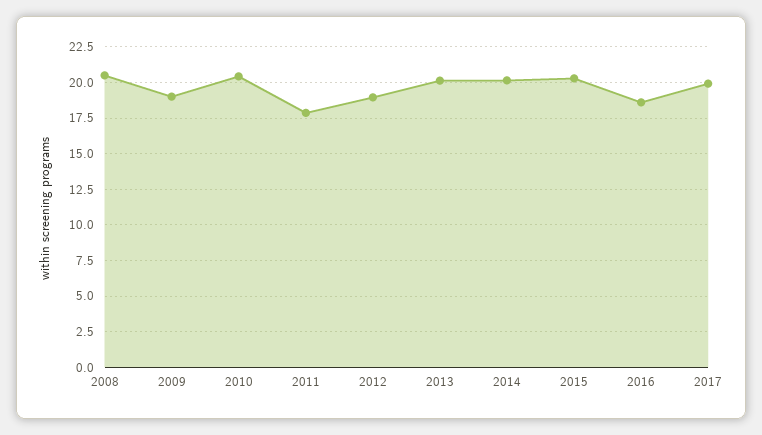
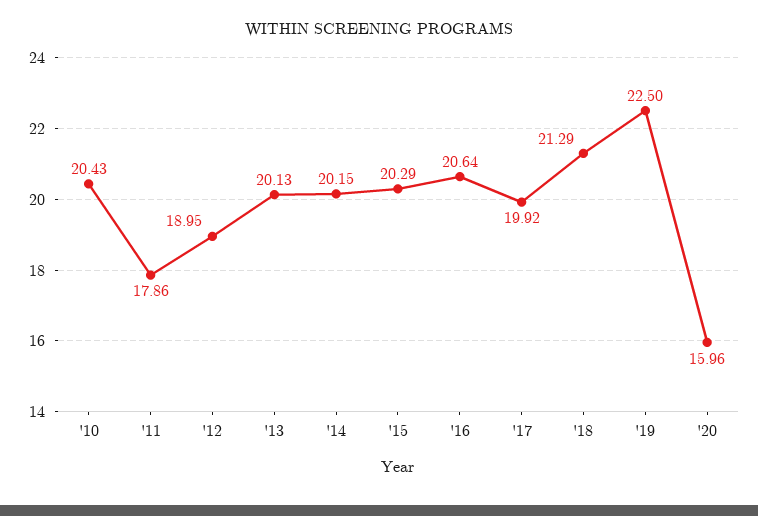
2008: 20.5 -> none
2009: 19 -> none
2016: 18.5 -> 20.64
'18: none -> 21.29
'19: none -> 22.5
'20: none -> 15.96

